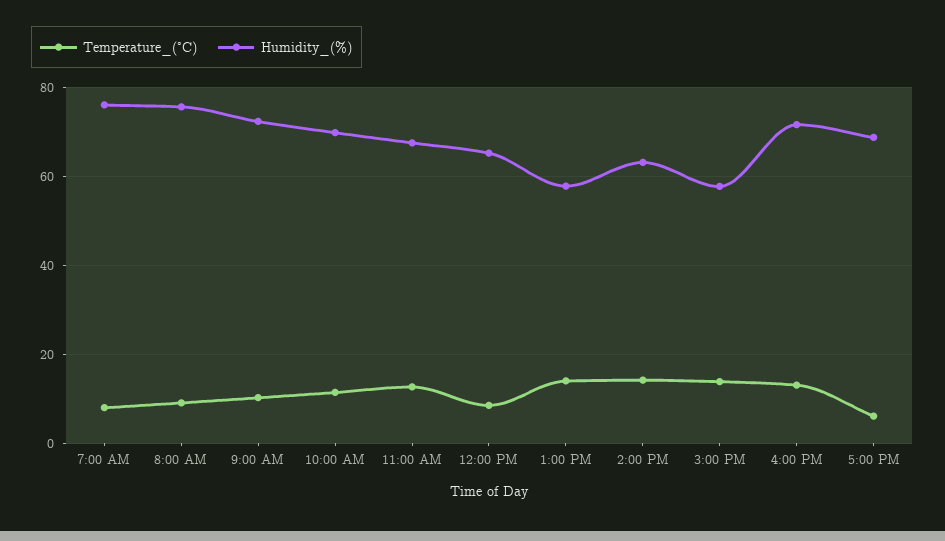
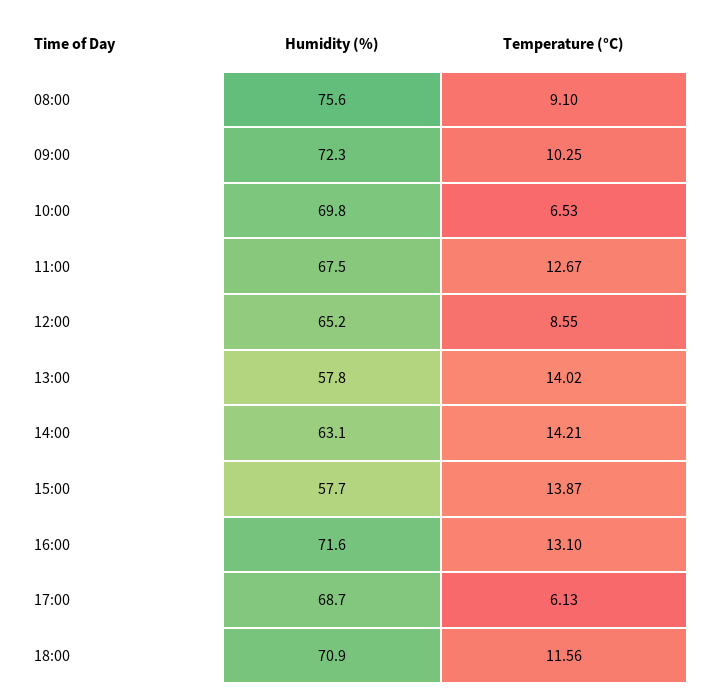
Temperature_(°C), 7:00 AM: 8 -> none
Humidity_(%), 7:00 AM: 76 -> none
Temperature_(°C), 10:00 AM: 12 -> 6.53
Humidity_(%), 18:00: none -> 70.9
Temperature_(°C), 18:00: none -> 11.56

